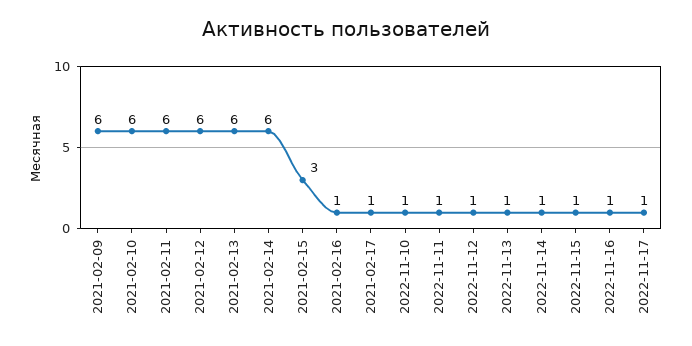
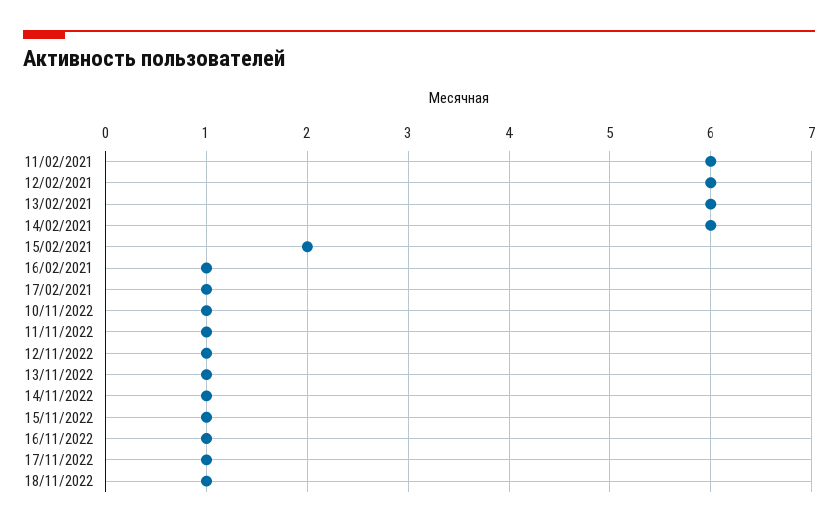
2021-02-09: 6 -> none
2021-02-10: 6 -> none
2021-02-15: 3 -> 2
18/11/2022: none -> 1

